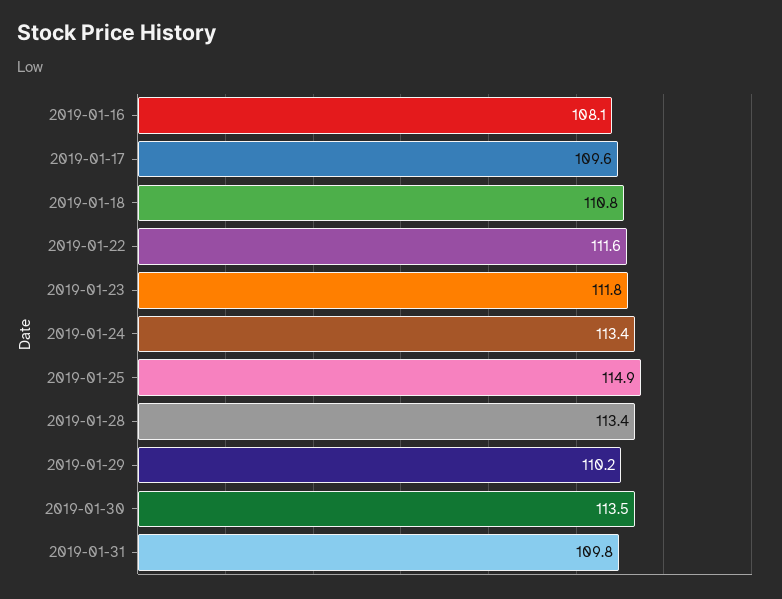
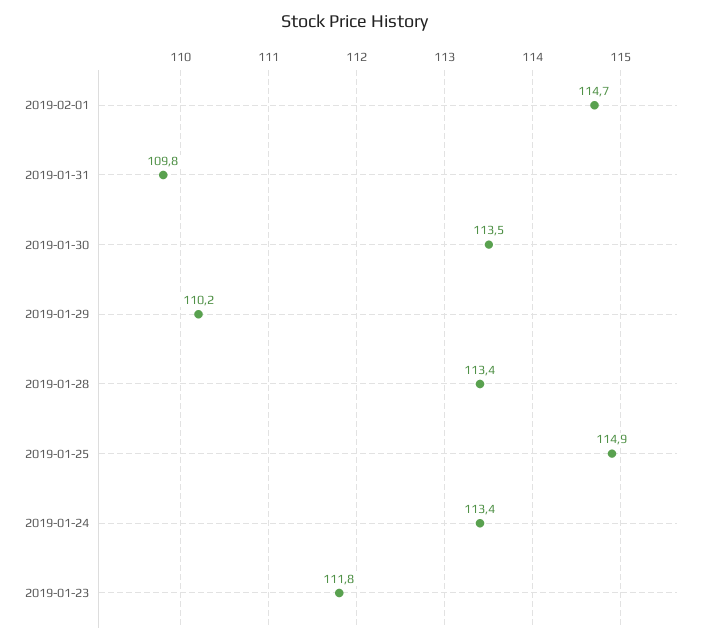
2019-01-16: 108.1 -> none
2019-01-17: 109.6 -> none
2019-01-18: 110.8 -> none
2019-01-22: 111.6 -> none
2019-02-01: none -> 114.7

